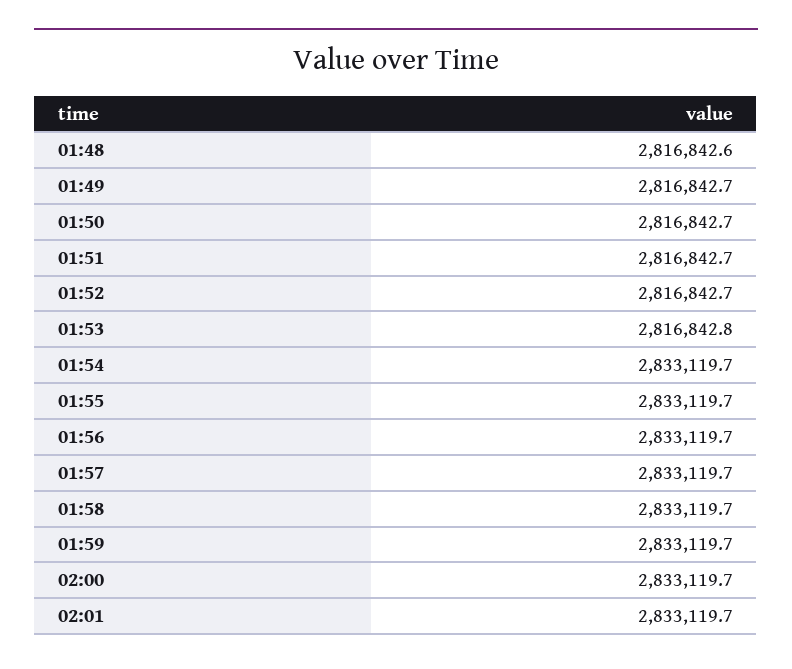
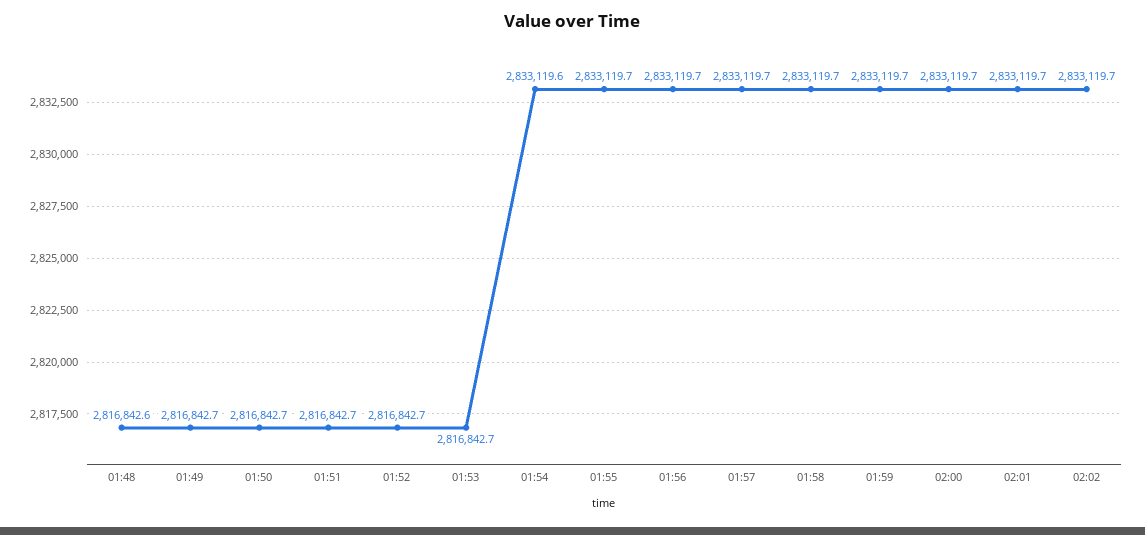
01:53: 2816842.8 -> 2816842.7
01:54: 2833119.7 -> 2833119.6
02:02: none -> 2833119.7

